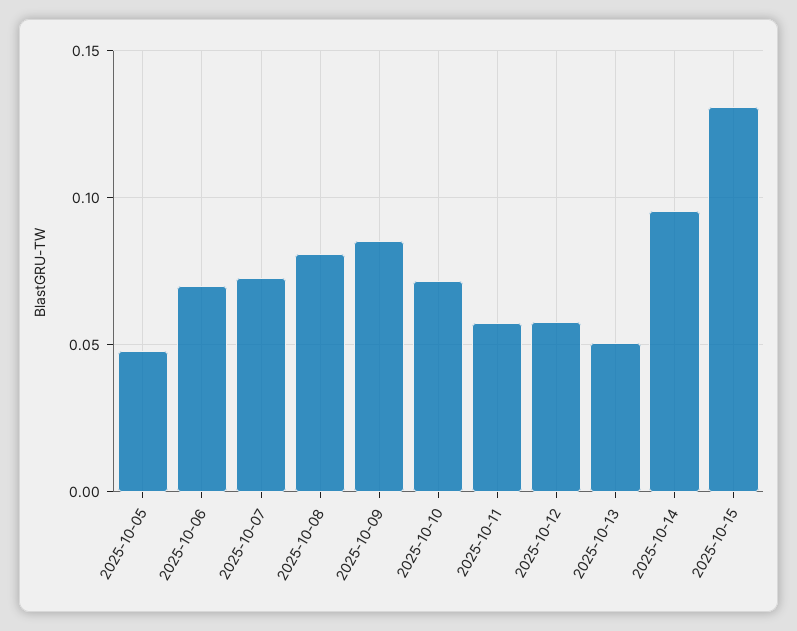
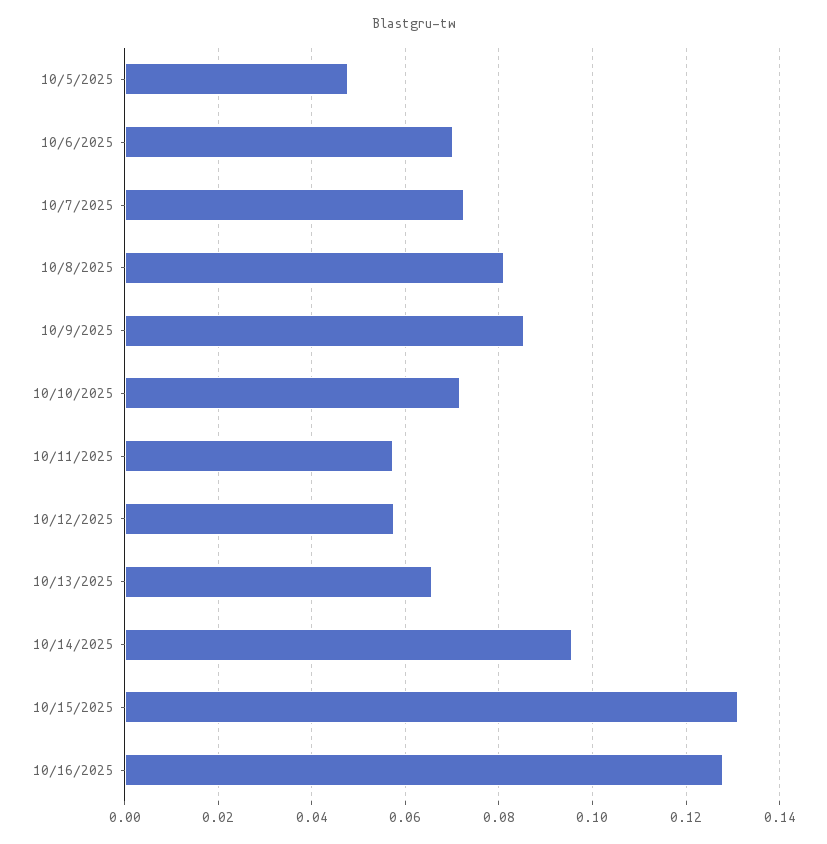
2025-10-13: 0.05 -> 0.066
10/16/2025: none -> 0.128

